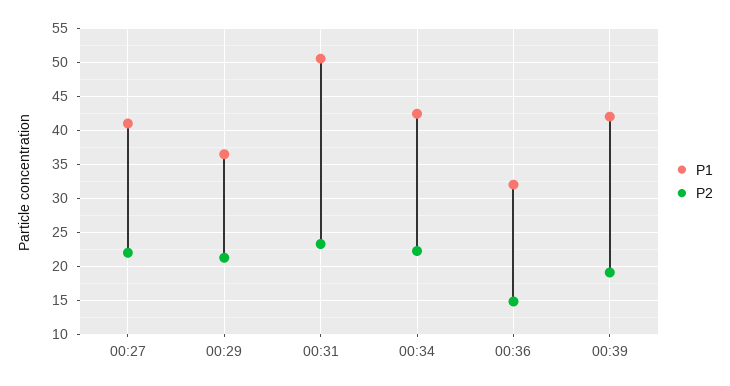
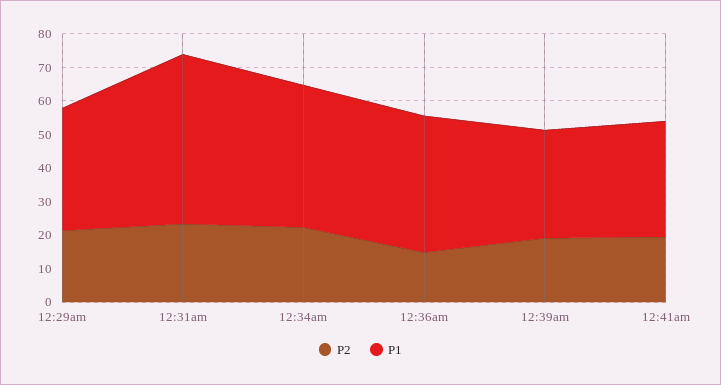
P1, 00:27: 41 -> none
P2, 00:27: 22 -> none
P1, 00:36: 32 -> 40
P1, 00:39: 42 -> 32.5
P2, 12:41am: none -> 20
P1, 12:41am: none -> 35

